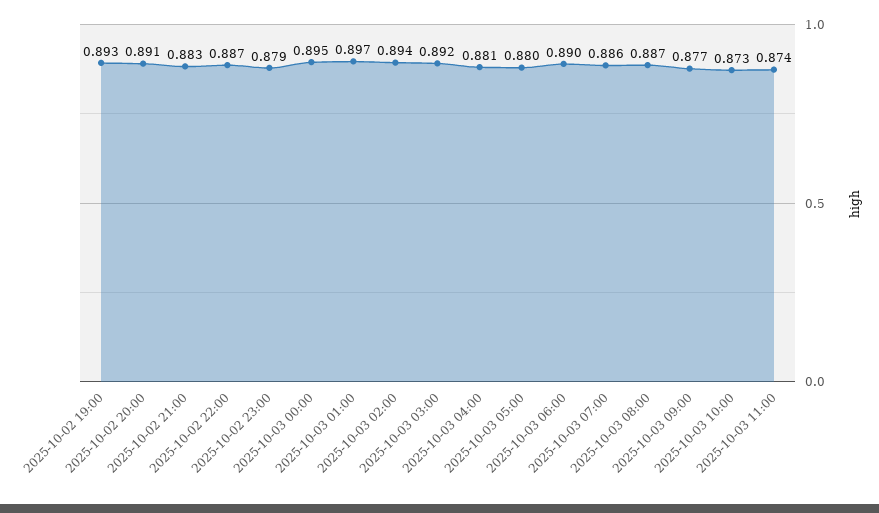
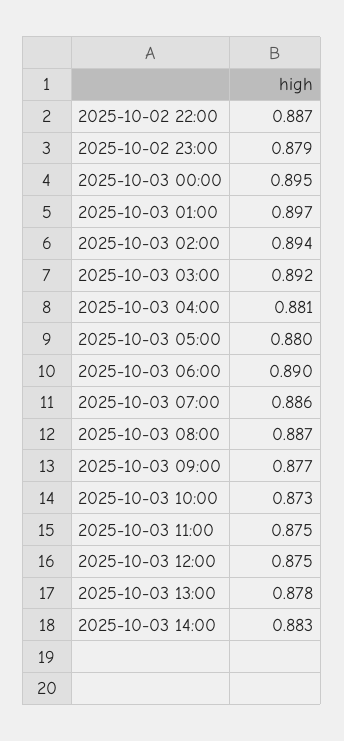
2025-10-02 19:00: 0.893 -> none
2025-10-02 20:00: 0.891 -> none
2025-10-02 21:00: 0.883 -> none
2025-10-03 11:00: 0.874 -> 0.875
2025-10-03 12:00: none -> 0.875
2025-10-03 13:00: none -> 0.878
2025-10-03 14:00: none -> 0.883

